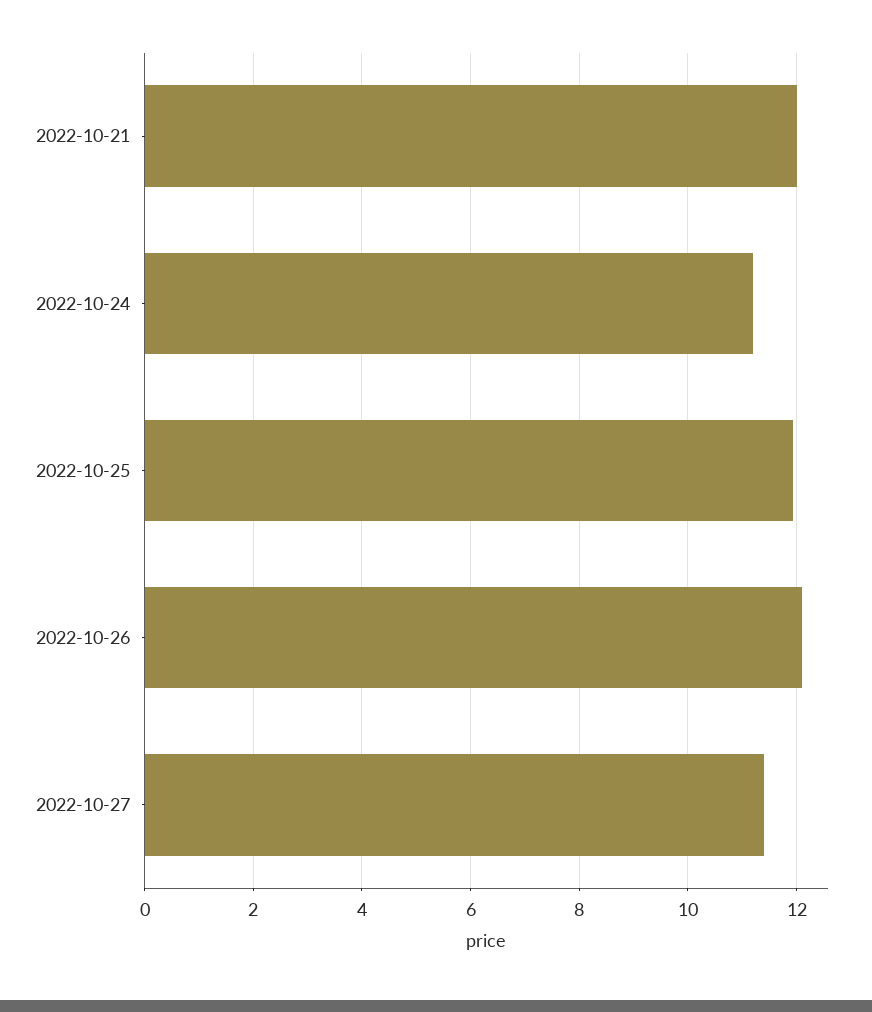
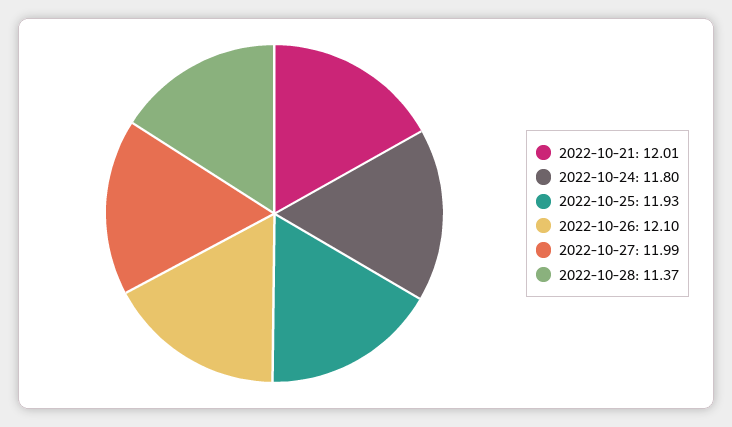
2022-10-24: 11.2 -> 11.8
2022-10-27: 11.4 -> 11.99
2022-10-28: none -> 11.37

